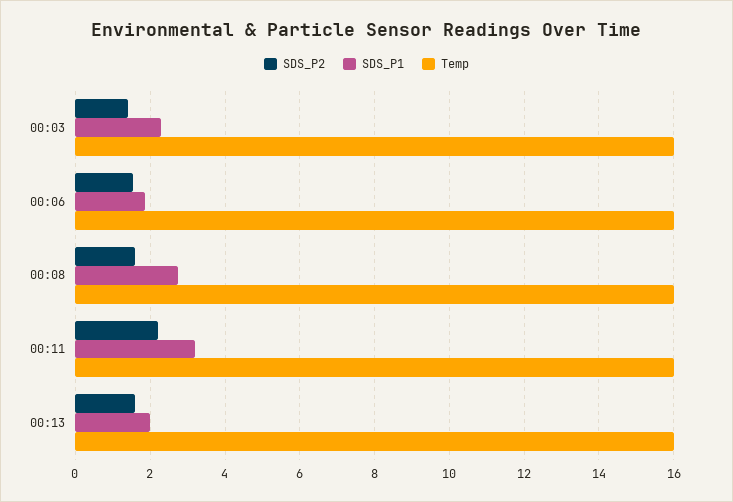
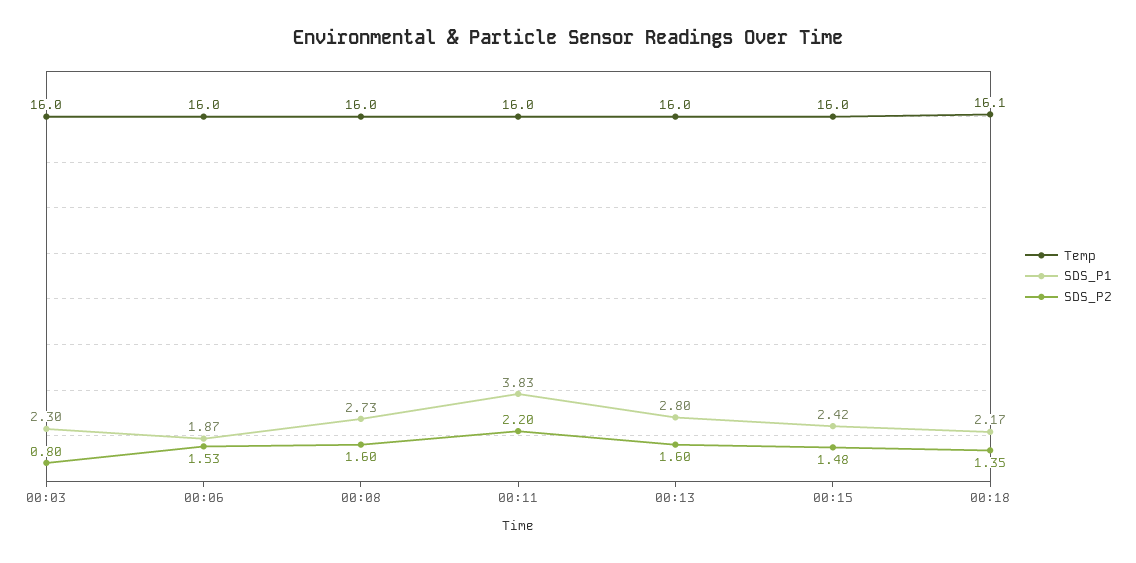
SDS_P2, 00:03: 1.4 -> 0.8
SDS_P1, 00:11: 3.2 -> 3.83
SDS_P1, 00:13: 2 -> 2.8
Temp, 00:15: none -> 16
SDS_P1, 00:15: none -> 2.42
SDS_P2, 00:15: none -> 1.48
Temp, 00:18: none -> 16.1
SDS_P1, 00:18: none -> 2.17
SDS_P2, 00:18: none -> 1.35

